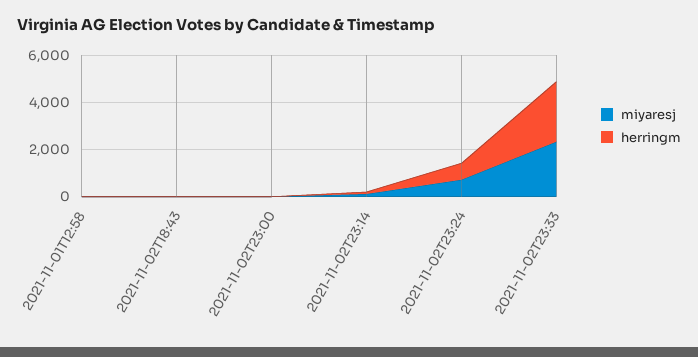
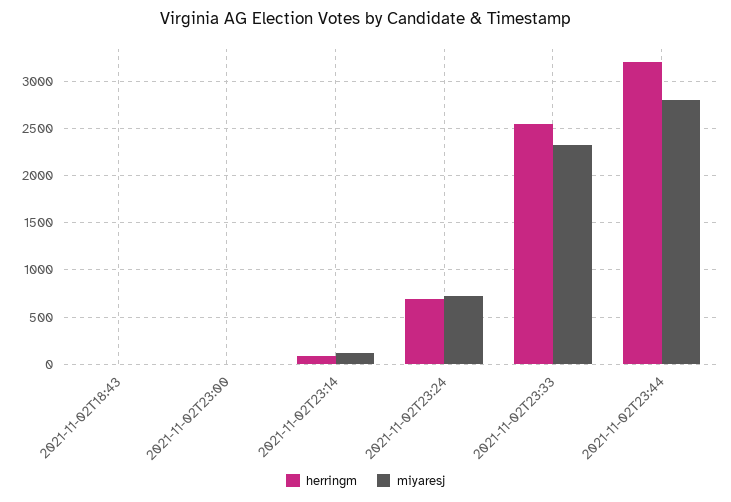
miyaresj, 2021-11-01T12:58: 0 -> none
herringm, 2021-11-01T12:58: 0 -> none
herringm, 2021-11-02T23:44: none -> 3200
miyaresj, 2021-11-02T23:44: none -> 2800

